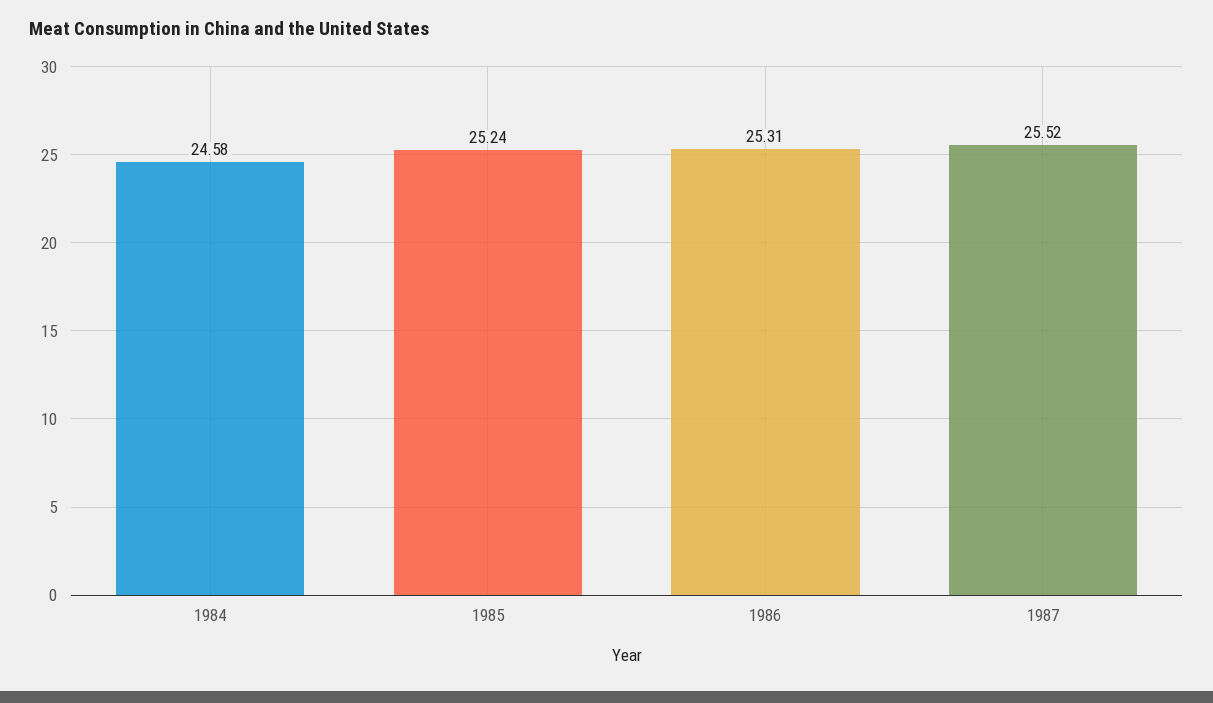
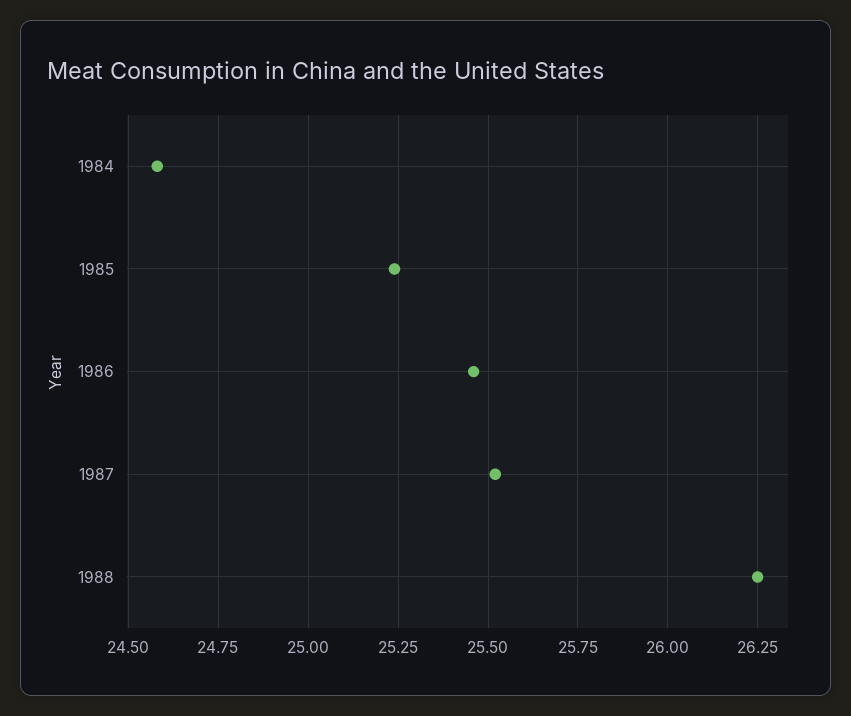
1986: 25.31 -> 25.45
1988: none -> 26.25

